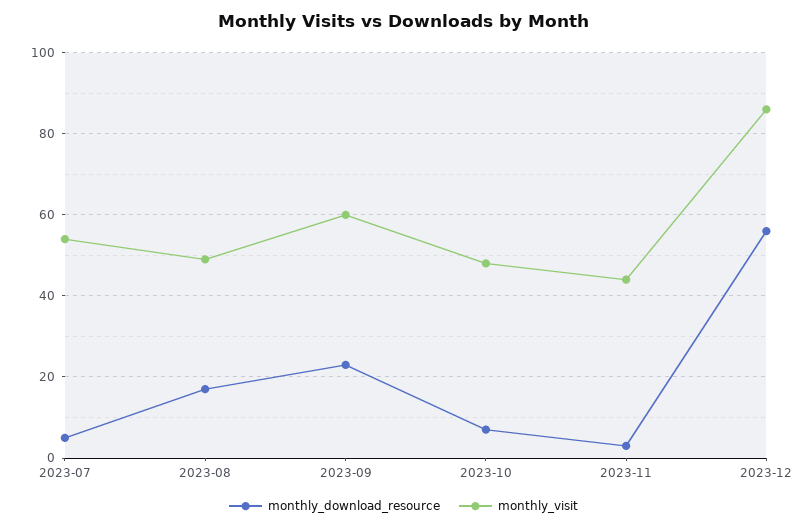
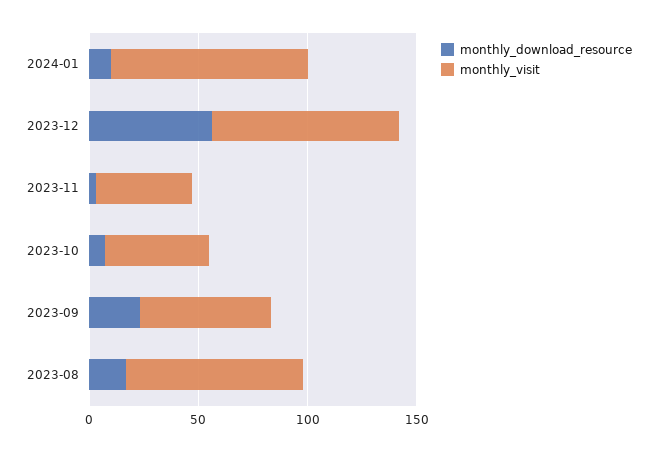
monthly_download_resource, 2023-07: 5 -> none
monthly_visit, 2023-07: 55 -> none
monthly_visit, 2023-08: 50 -> 80
monthly_download_resource, 2024-01: none -> 10
monthly_visit, 2024-01: none -> 90

